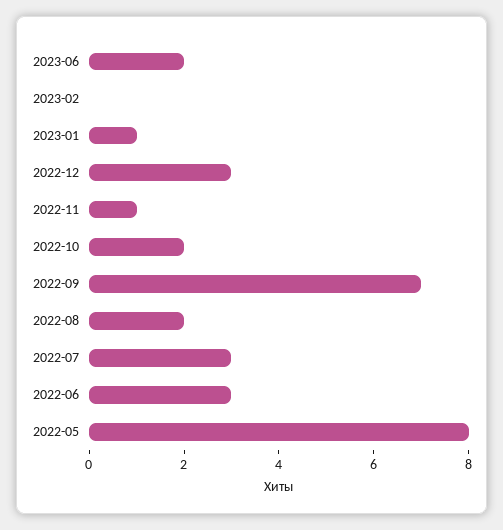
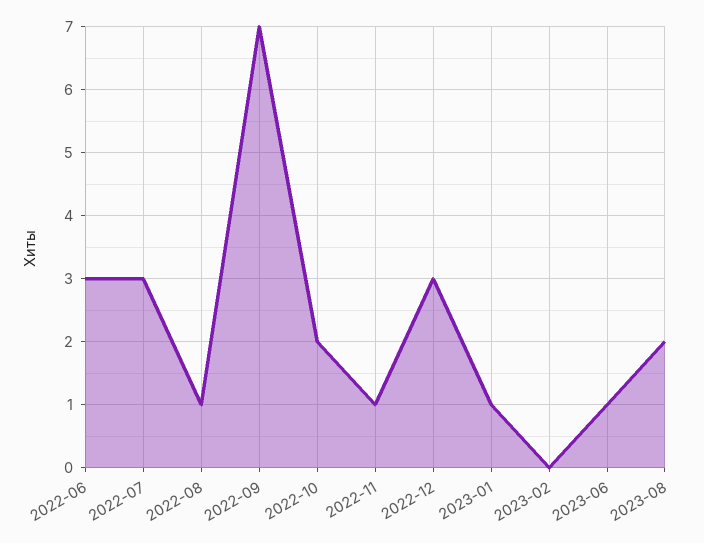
2023-06: 2 -> 1
2022-08: 2 -> 1
2022-05: 8 -> none
2023-08: none -> 2

